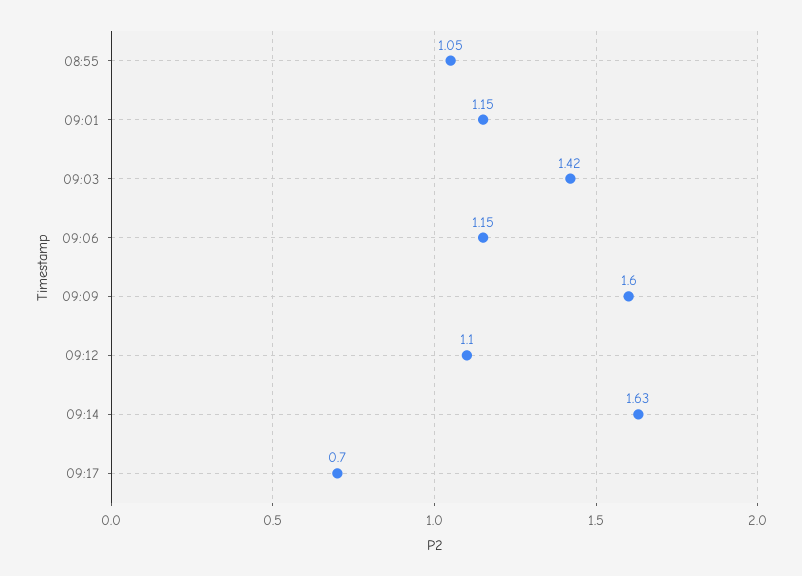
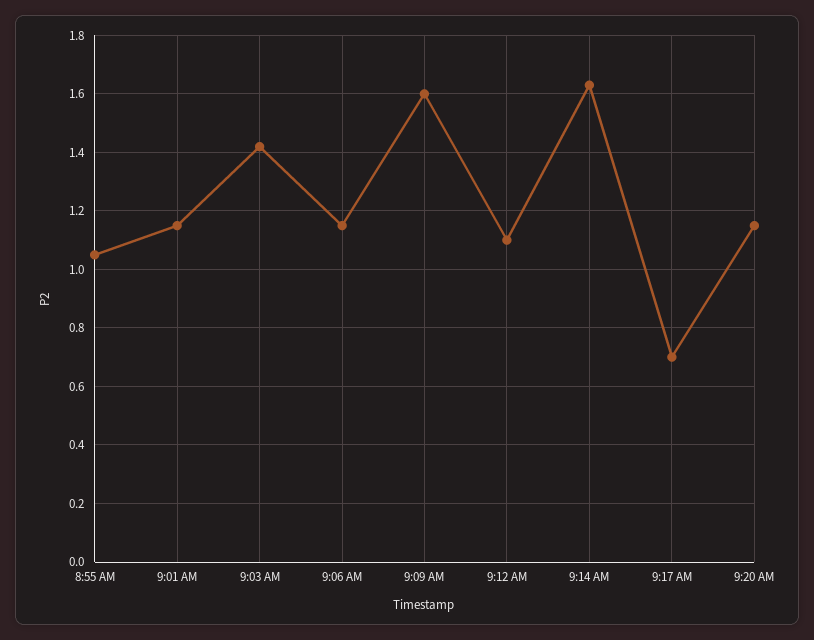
9:20 AM: none -> 1.15

